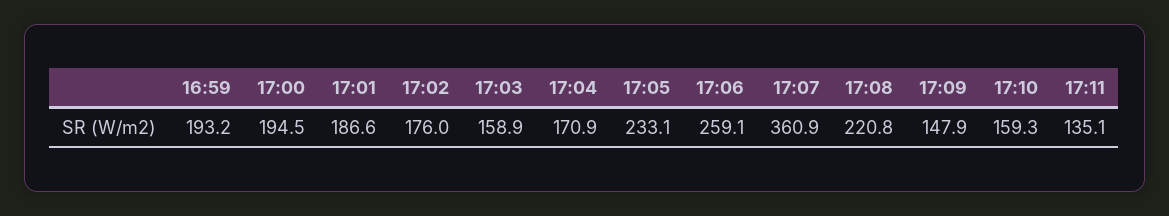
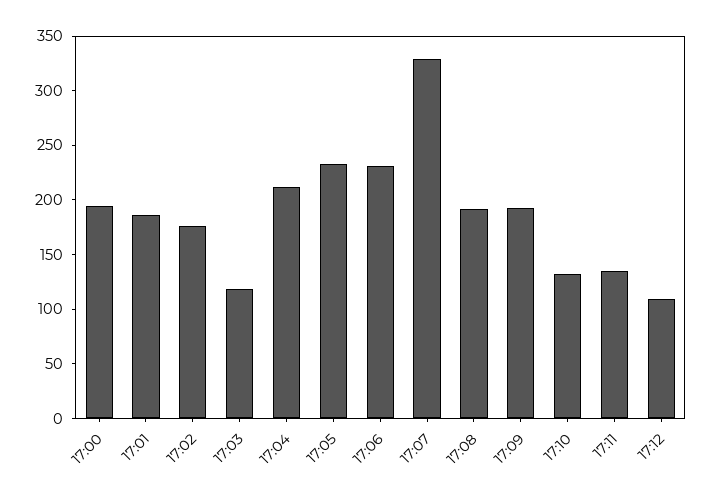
16:59: 193.2 -> none
17:03: 158.9 -> 120
17:04: 170.9 -> 210
17:06: 259.1 -> 230
17:07: 360.9 -> 330
17:08: 220.8 -> 190
17:09: 147.9 -> 190
17:10: 159.3 -> 130
17:12: none -> 110

